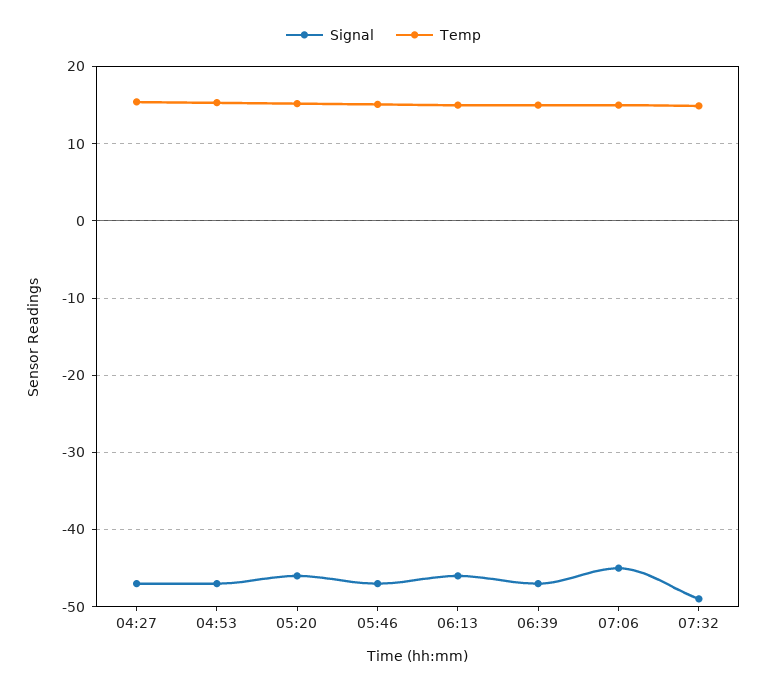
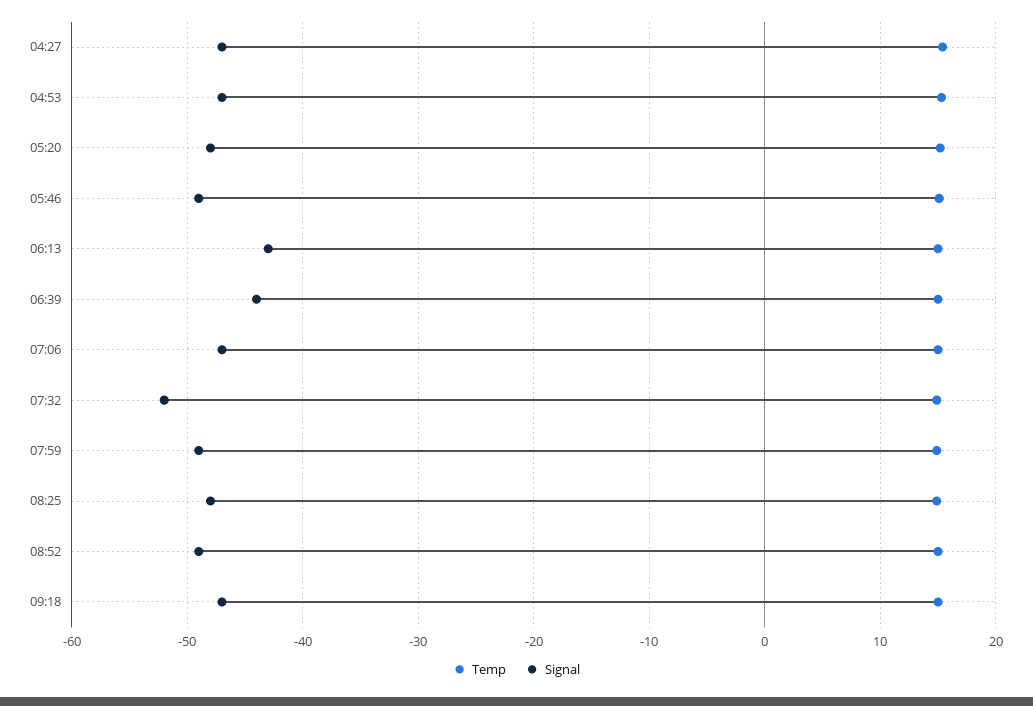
Signal, 05:20: -46 -> -48
Signal, 05:46: -47 -> -49
Signal, 06:13: -46 -> -43
Signal, 06:39: -47 -> -44
Signal, 07:06: -45 -> -47
Signal, 07:32: -49 -> -52
Temp, 07:59: none -> 15
Signal, 07:59: none -> -49
Temp, 08:25: none -> 15
Signal, 08:25: none -> -48
Temp, 08:52: none -> 15
Signal, 08:52: none -> -49
Temp, 09:18: none -> 15
Signal, 09:18: none -> -47

